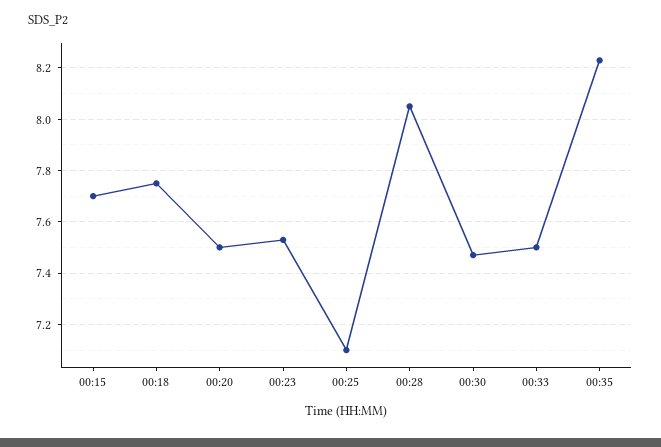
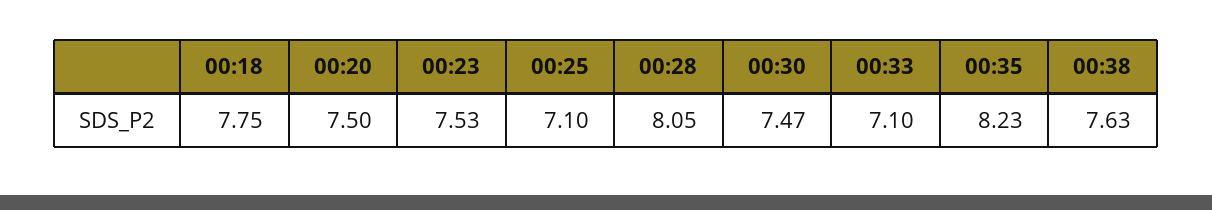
00:15: 7.7 -> none
00:33: 7.5 -> 7.1
00:38: none -> 7.63

